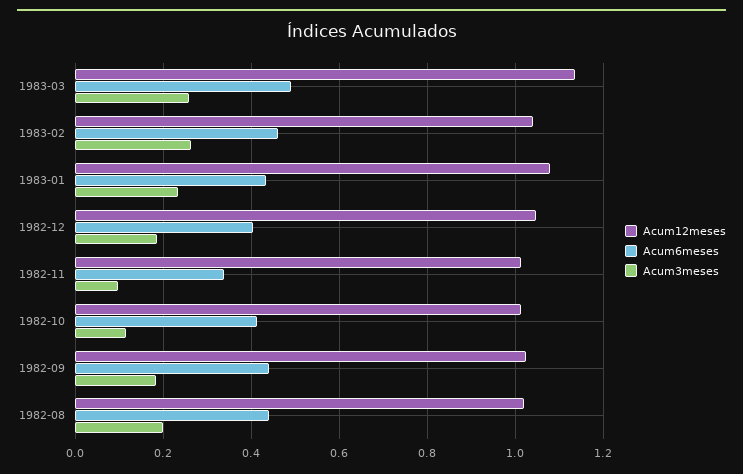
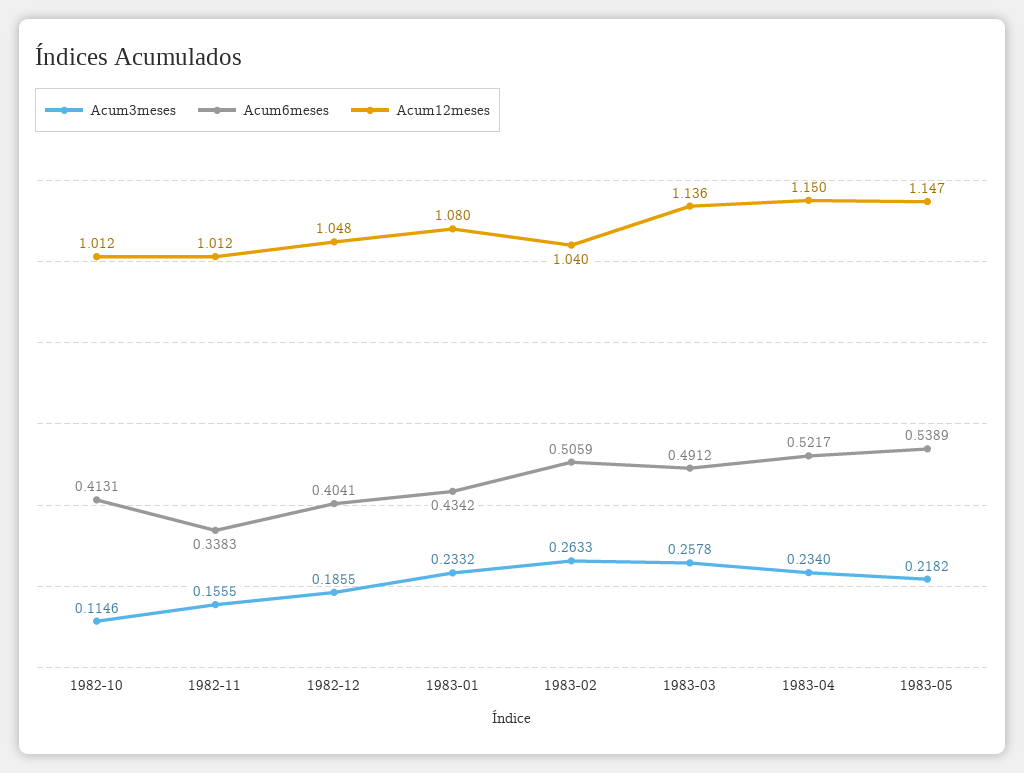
Acum6meses, 1983-02: 0.46 -> 0.5059
Acum3meses, 1982-11: 0.1 -> 0.1555
Acum12meses, 1982-09: 1.02 -> none
Acum6meses, 1982-09: 0.44 -> none
Acum3meses, 1982-09: 0.18 -> none
Acum12meses, 1982-08: 1.02 -> none
Acum6meses, 1982-08: 0.44 -> none
Acum3meses, 1982-08: 0.2 -> none
Acum3meses, 1983-04: none -> 0.234
Acum6meses, 1983-04: none -> 0.5217
Acum12meses, 1983-04: none -> 1.15
Acum3meses, 1983-05: none -> 0.2182
Acum6meses, 1983-05: none -> 0.5389
Acum12meses, 1983-05: none -> 1.147

